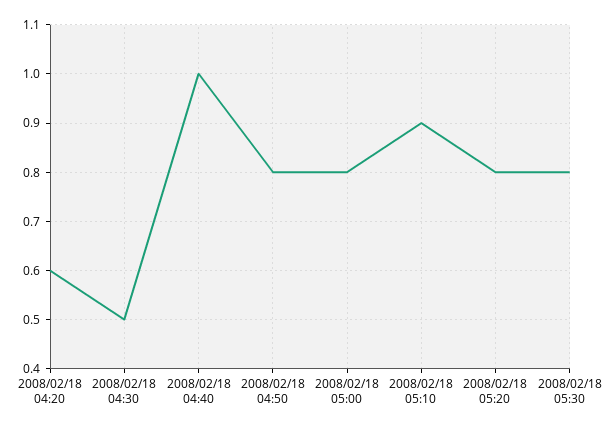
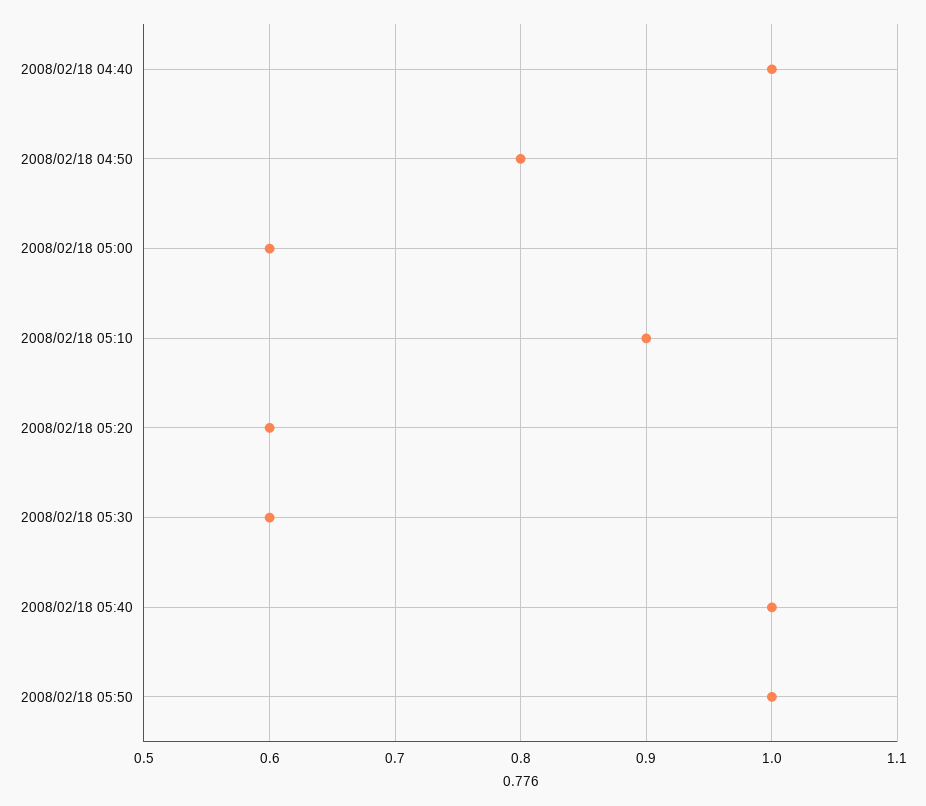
2008/02/18 04:20: 0.6 -> none
2008/02/18 04:30: 0.5 -> none
2008/02/18 05:00: 0.8 -> 0.6
2008/02/18 05:20: 0.8 -> 0.6
2008/02/18 05:30: 0.8 -> 0.6
2008/02/18 05:40: none -> 1
2008/02/18 05:50: none -> 1

